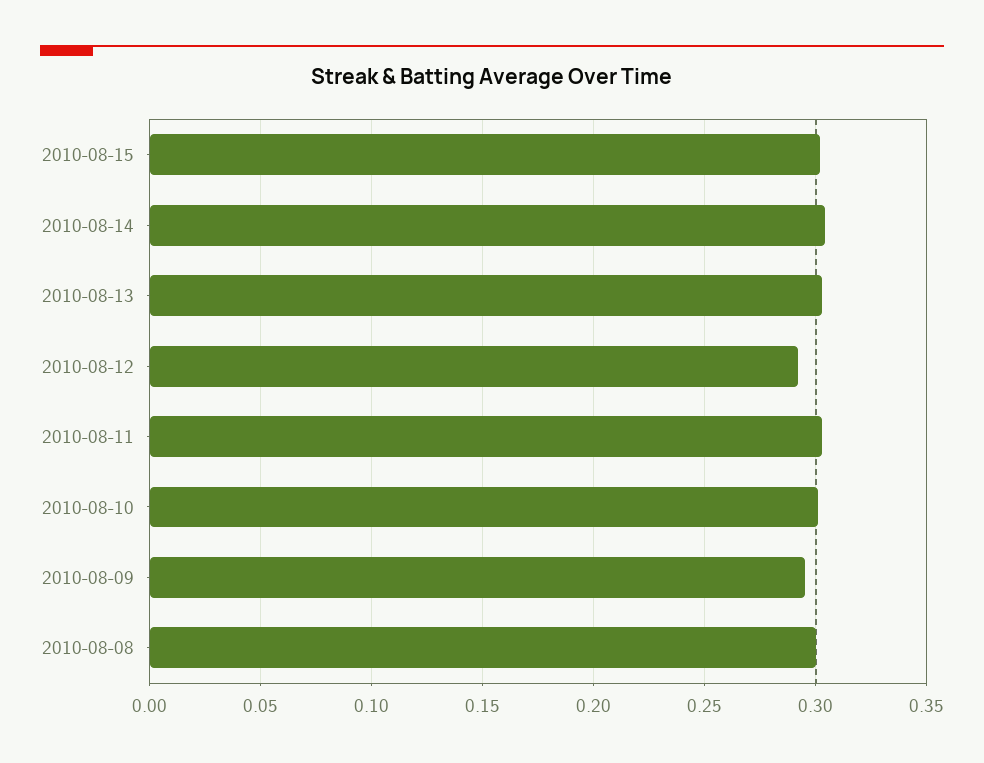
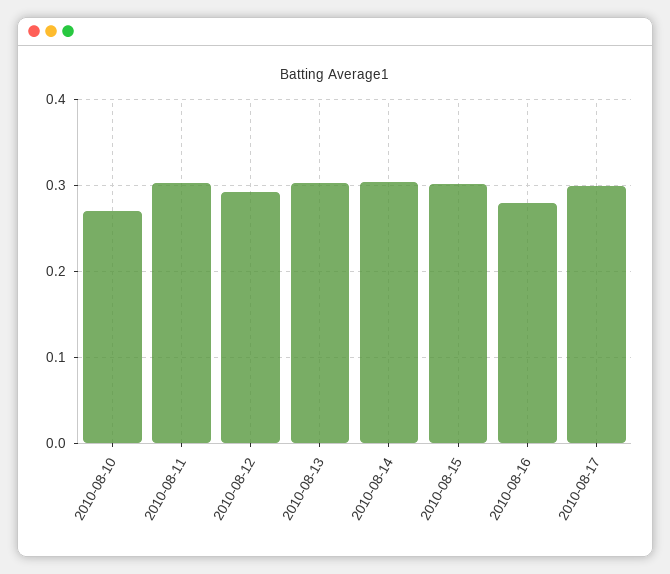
2010-08-10: 0.3 -> 0.27
2010-08-09: 0.295 -> none
2010-08-08: 0.3 -> none
2010-08-16: none -> 0.28
2010-08-17: none -> 0.3

